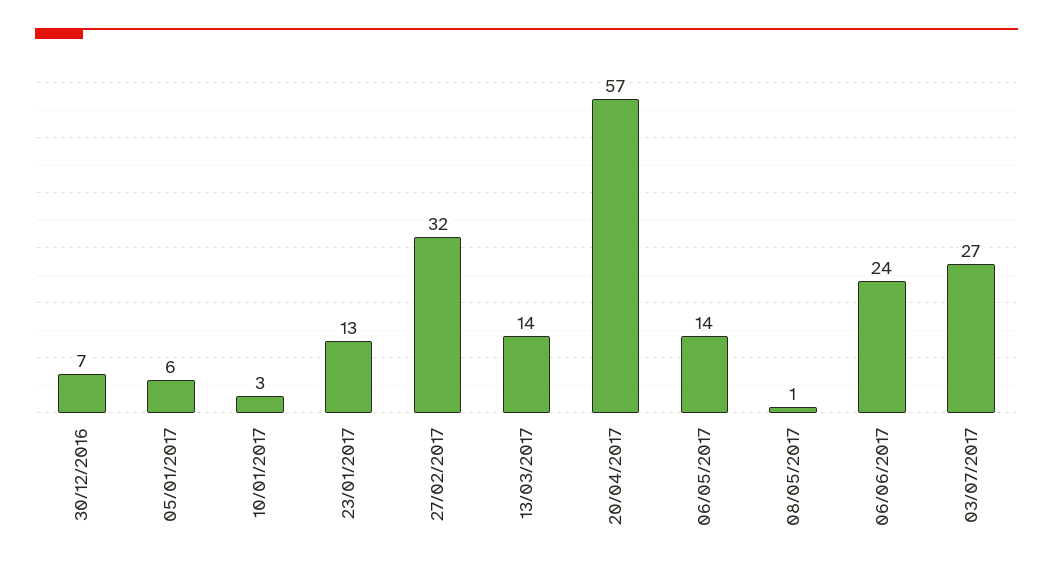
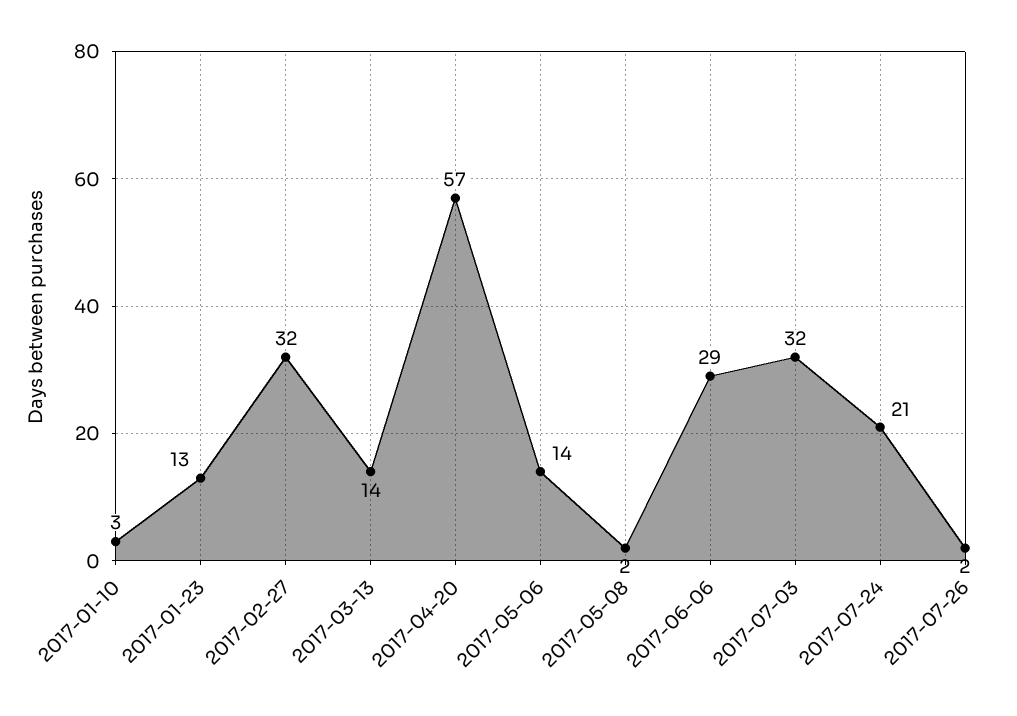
30/12/2016: 7 -> none
05/01/2017: 6 -> none
08/05/2017: 1 -> 2
06/06/2017: 24 -> 29
03/07/2017: 27 -> 32
2017-07-24: none -> 21
2017-07-26: none -> 2

